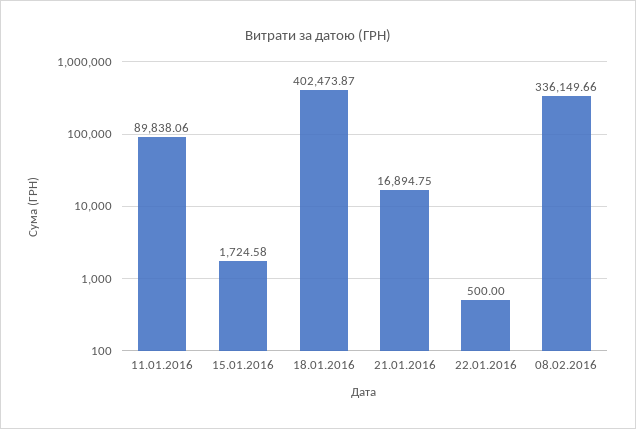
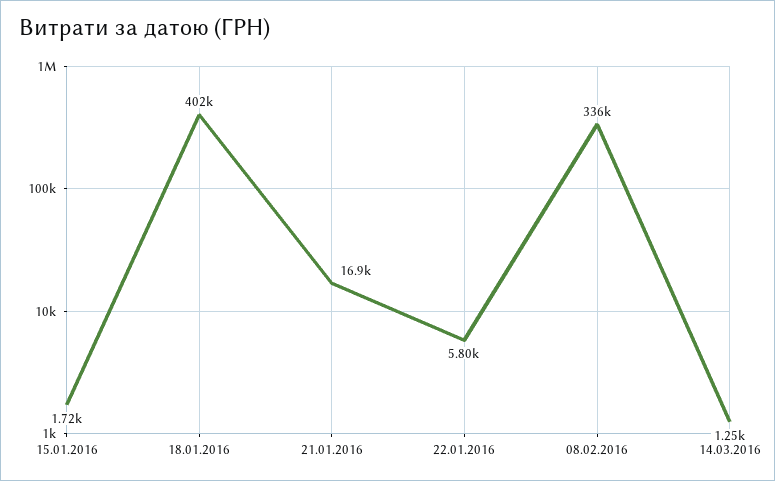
11.01.2016: 89838.06 -> none
22.01.2016: 500 -> 5800
14.03.2016: none -> 1250

